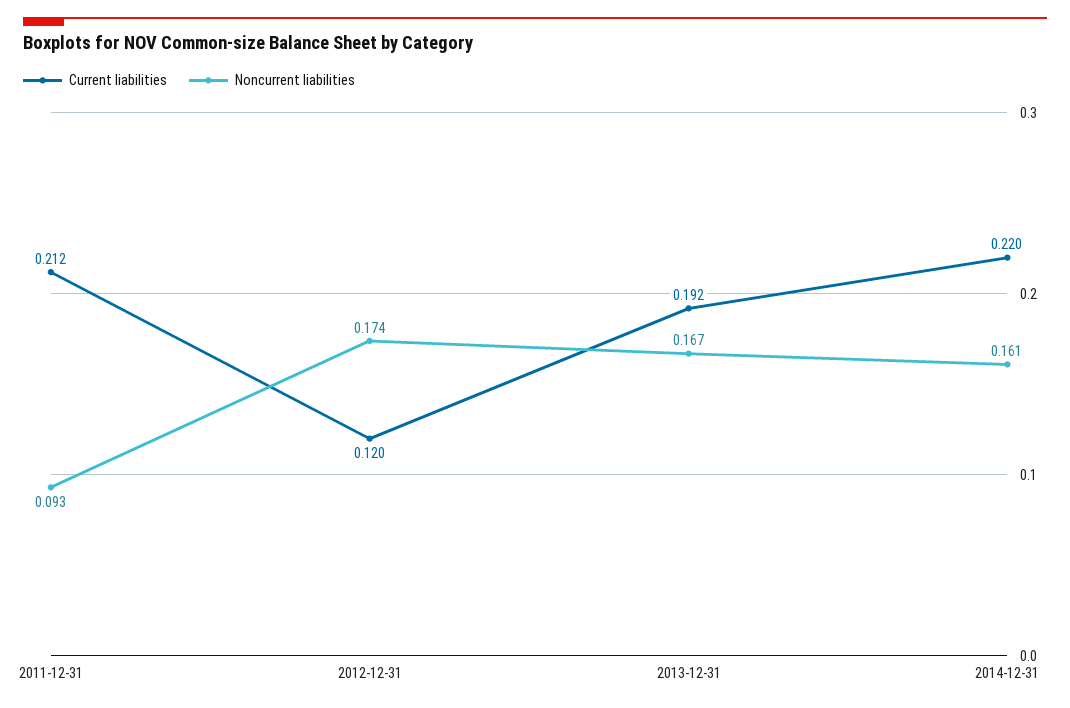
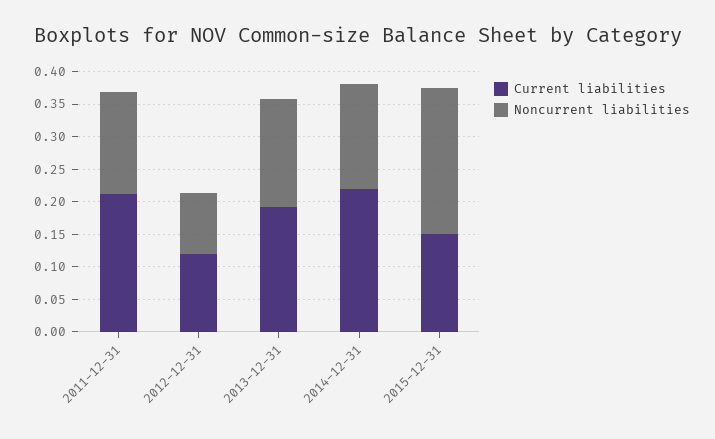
Noncurrent liabilities, 2011-12-31: 0.093 -> 0.15
Noncurrent liabilities, 2012-12-31: 0.174 -> 0.1
Current liabilities, 2015-12-31: none -> 0.15
Noncurrent liabilities, 2015-12-31: none -> 0.225

